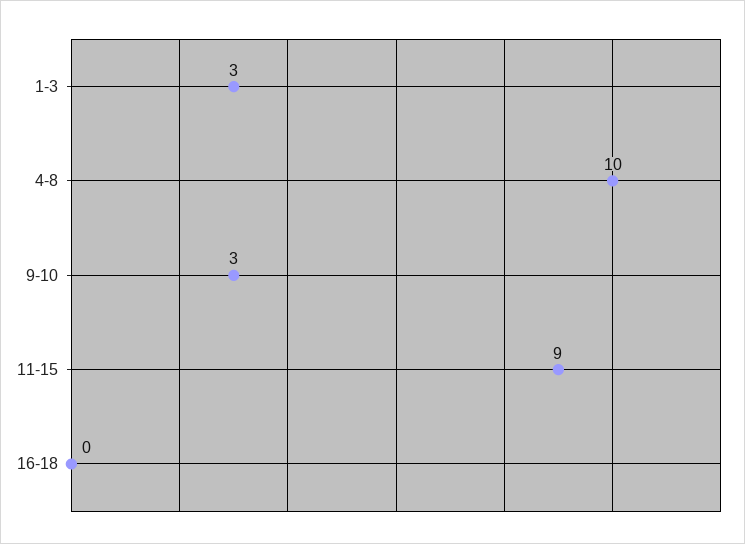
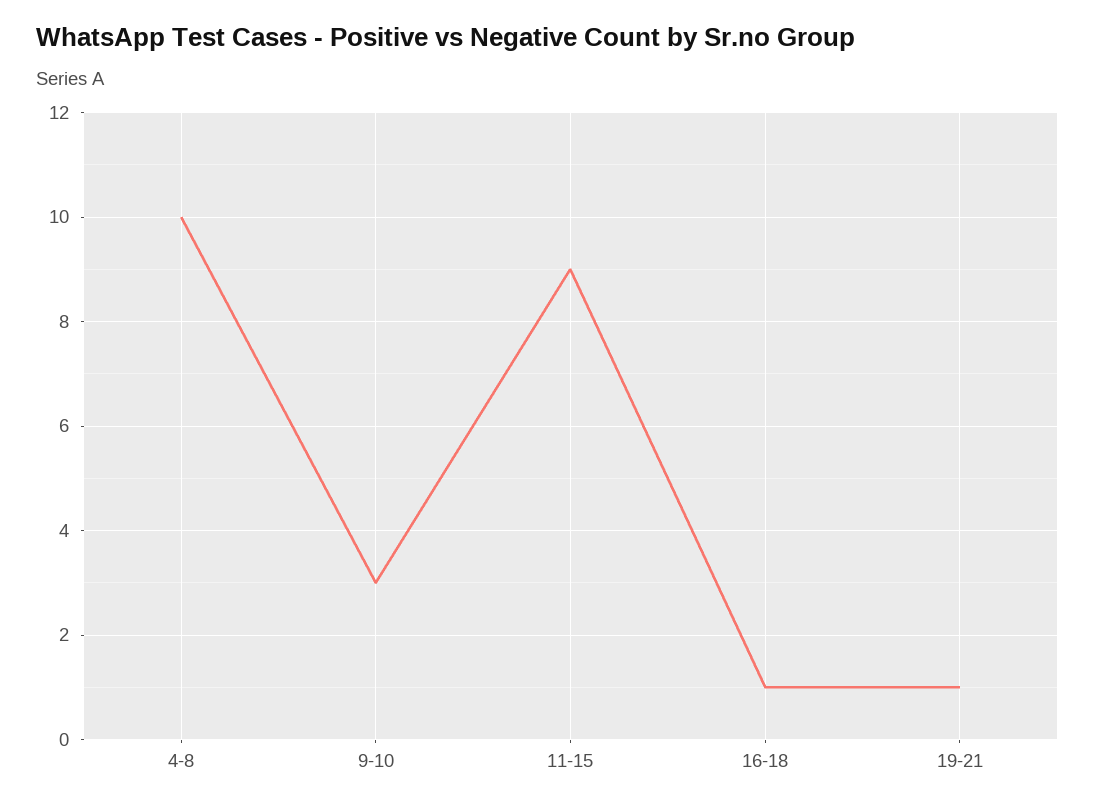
1-3: 3 -> none
16-18: 0 -> 1
19-21: none -> 1

